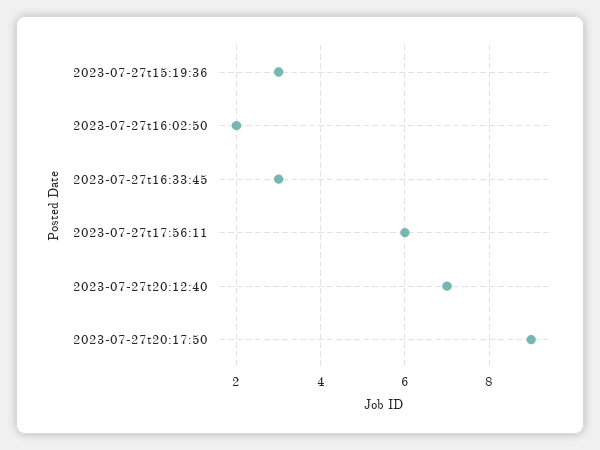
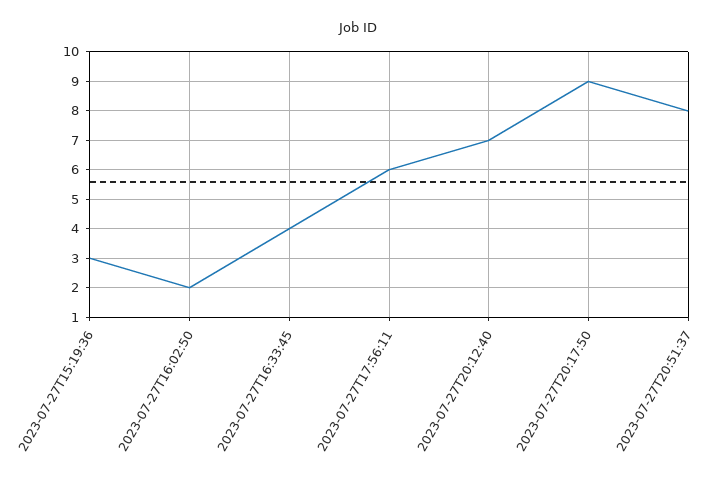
2023-07-27t16:33:45: 3 -> 4
2023-07-27T20:51:37: none -> 8

